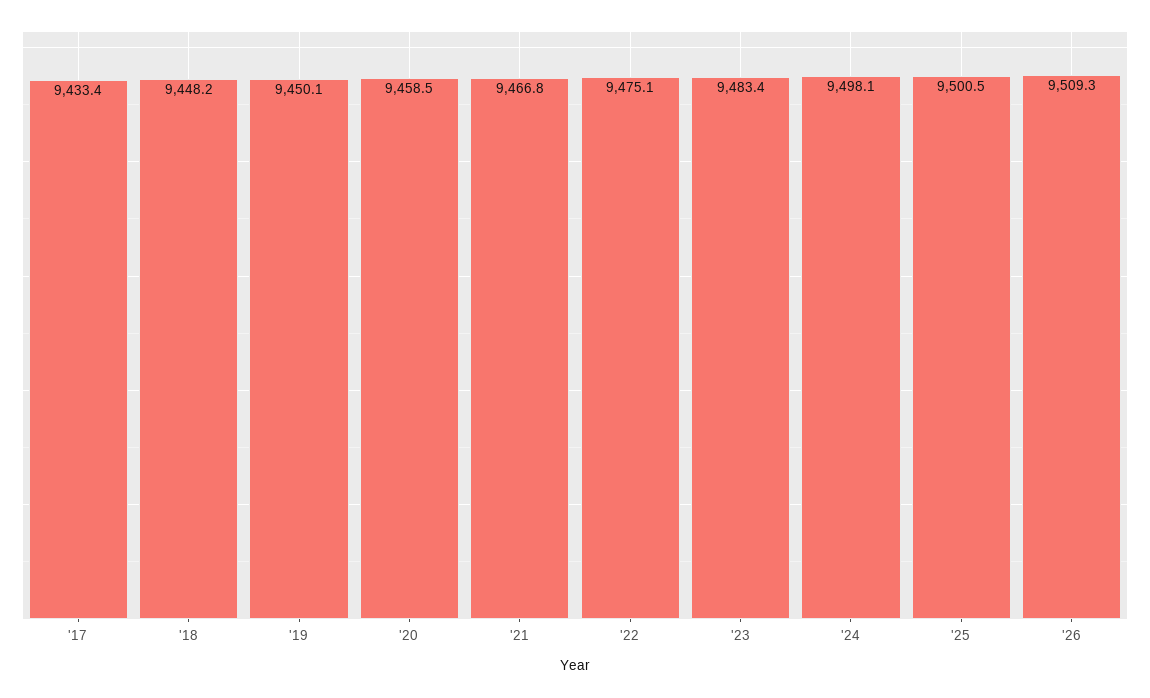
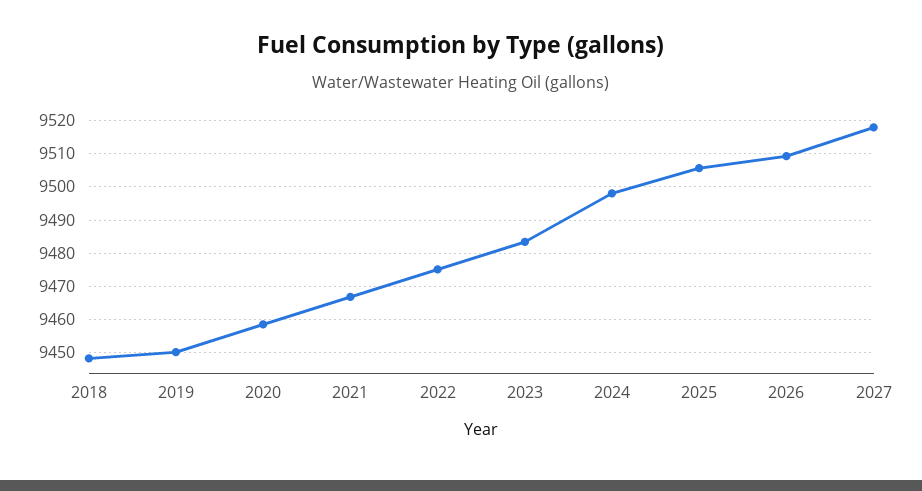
'17: 9433.4 -> none
'25: 9500.5 -> 9506
2027: none -> 9518

